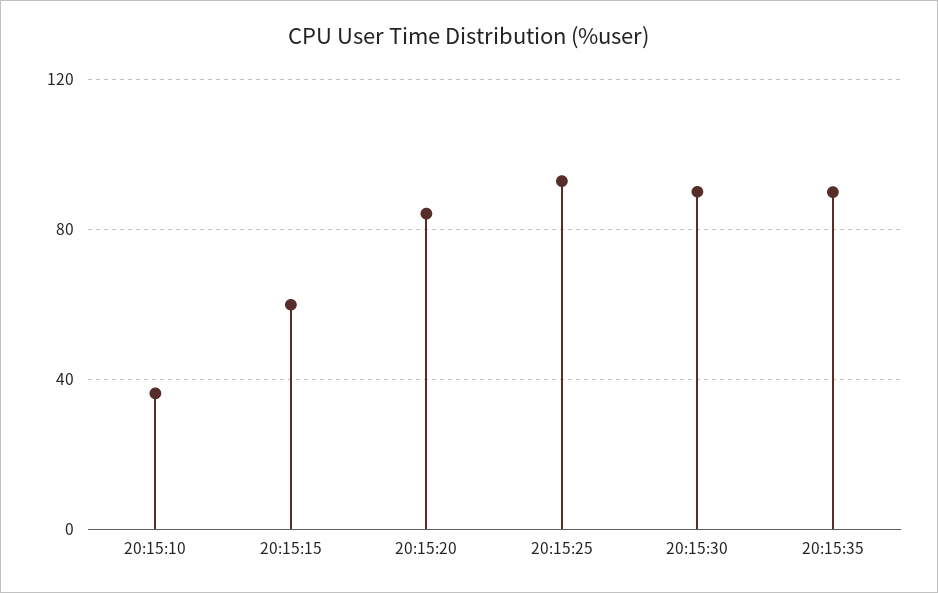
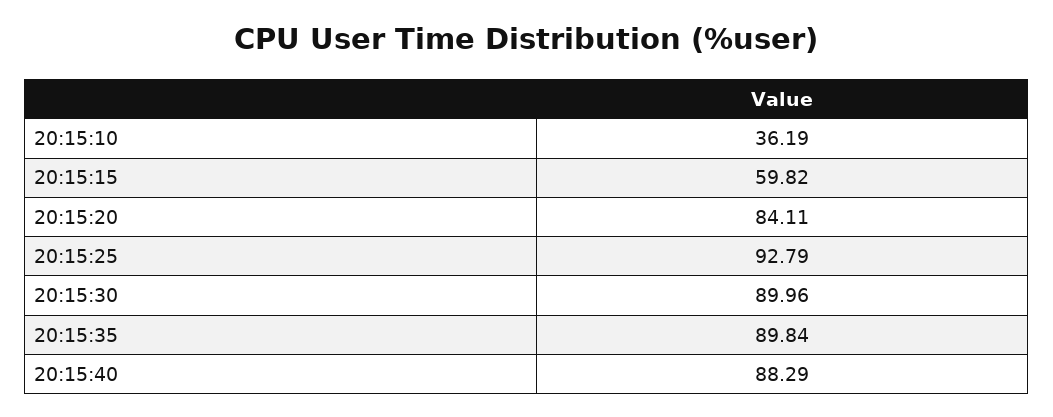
20:15:40: none -> 88.29

